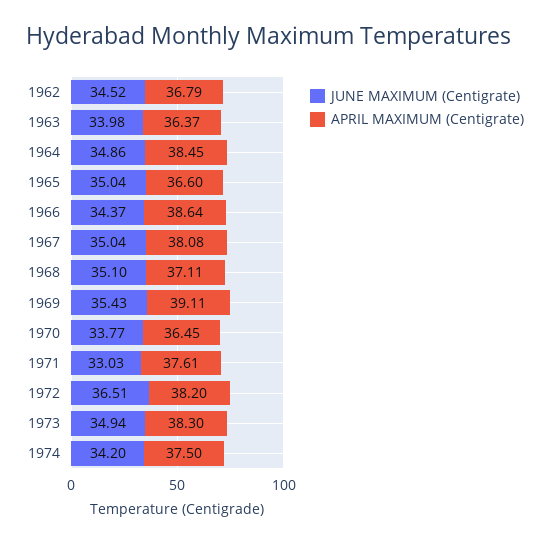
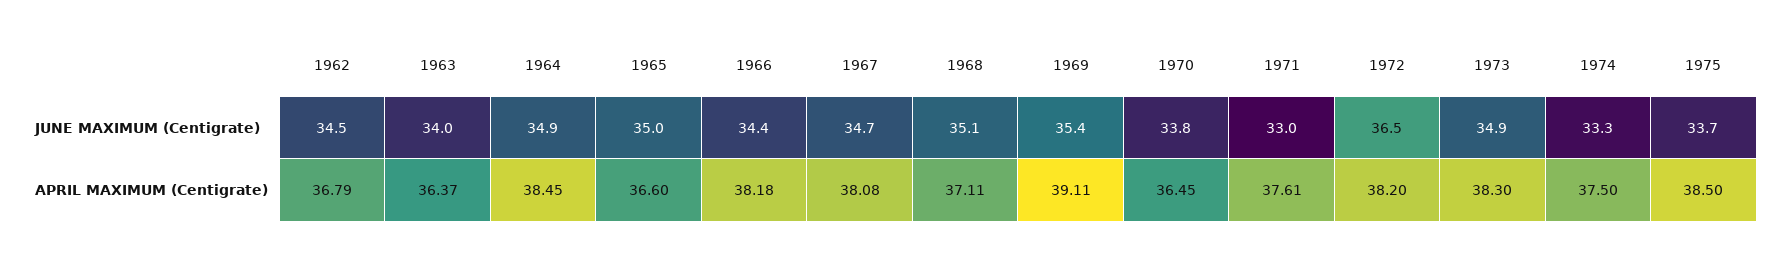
APRIL MAXIMUM (Centigrate), 1966: 38.64 -> 38.18
JUNE MAXIMUM (Centigrate), 1967: 35.04 -> 34.7
JUNE MAXIMUM (Centigrate), 1974: 34.2 -> 33.3
JUNE MAXIMUM (Centigrate), 1975: none -> 33.7
APRIL MAXIMUM (Centigrate), 1975: none -> 38.5

